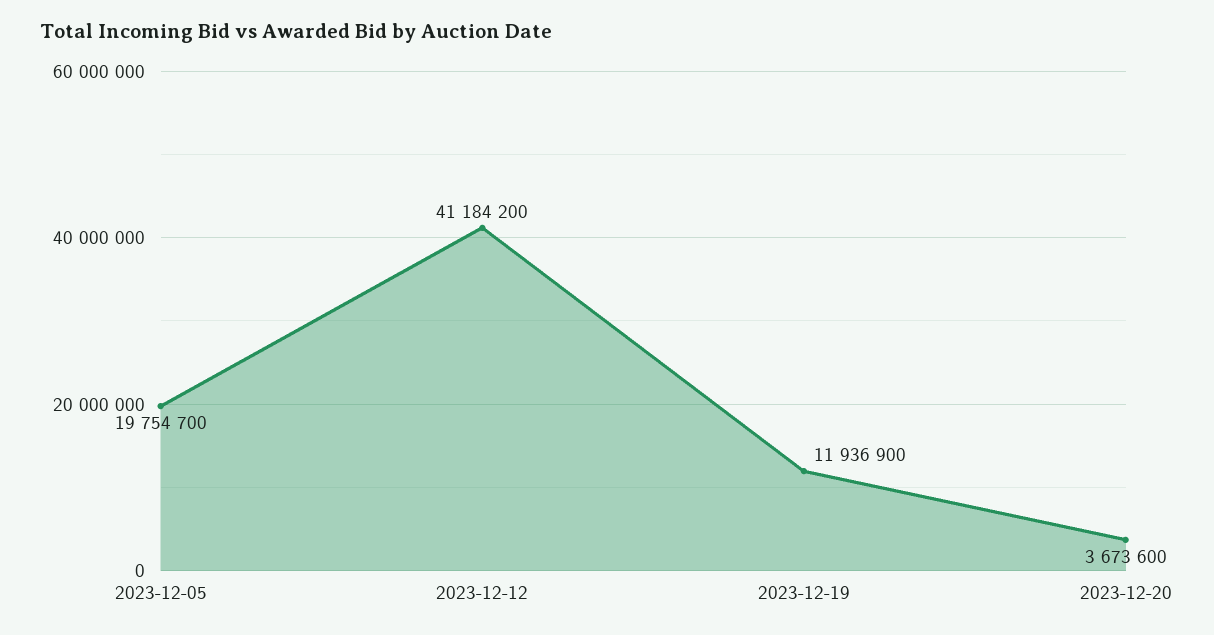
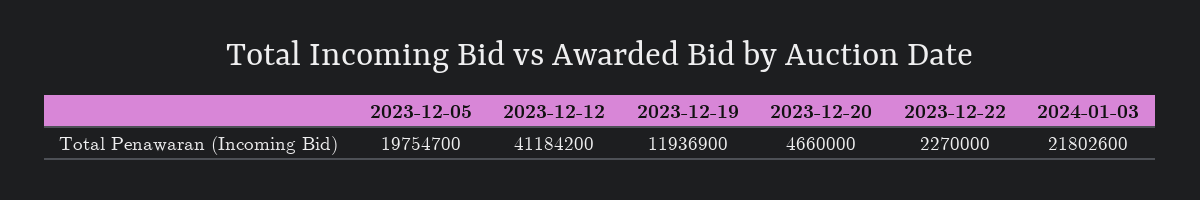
2023-12-20: 3673600 -> 4660000
2023-12-22: none -> 2270000
2024-01-03: none -> 21802600

